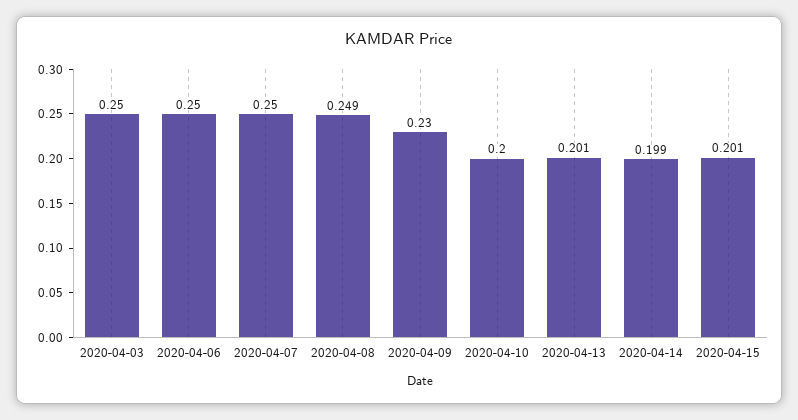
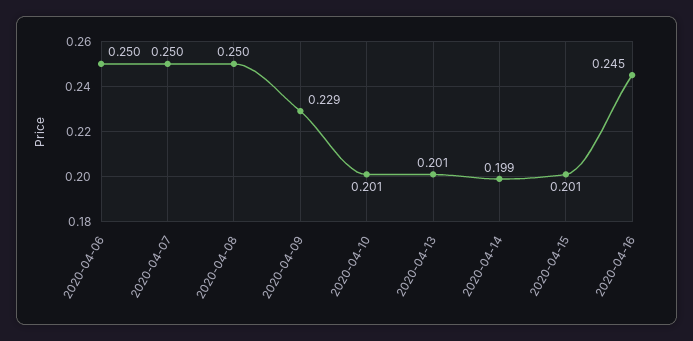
2020-04-03: 0.25 -> none
2020-04-08: 0.249 -> 0.25
2020-04-09: 0.23 -> 0.229
2020-04-10: 0.2 -> 0.201
2020-04-16: none -> 0.245

